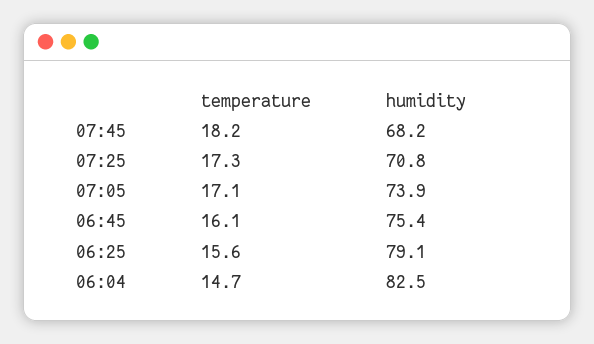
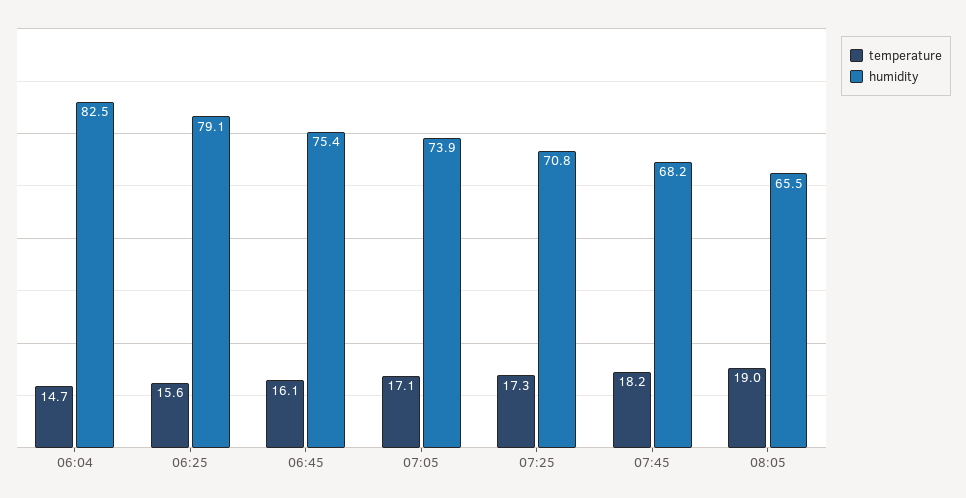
temperature, 08:05: none -> 19
humidity, 08:05: none -> 65.5

